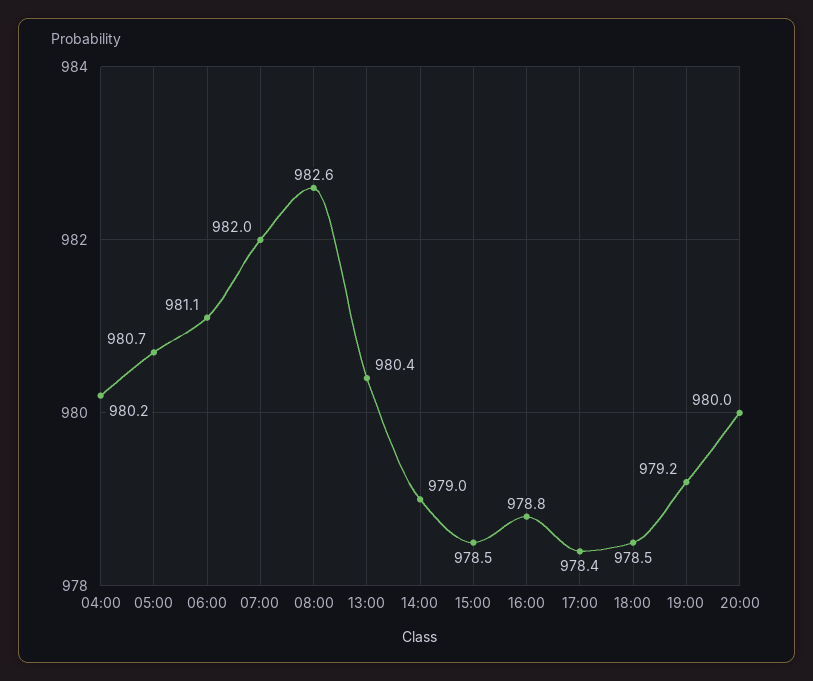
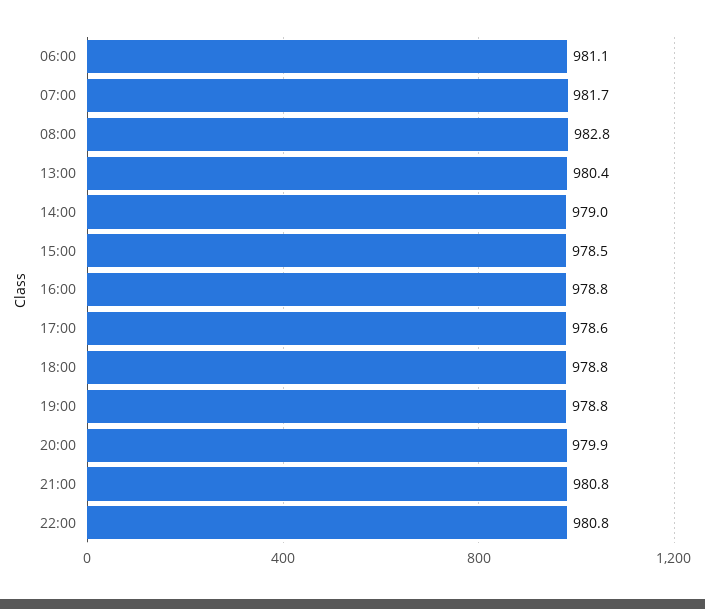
04:00: 980.2 -> none
05:00: 980.7 -> none
07:00: 982 -> 981.7
08:00: 982.6 -> 982.8
17:00: 978.4 -> 978.6
18:00: 978.5 -> 978.8
19:00: 979.2 -> 978.8
20:00: 980 -> 979.9
21:00: none -> 980.8
22:00: none -> 980.8

